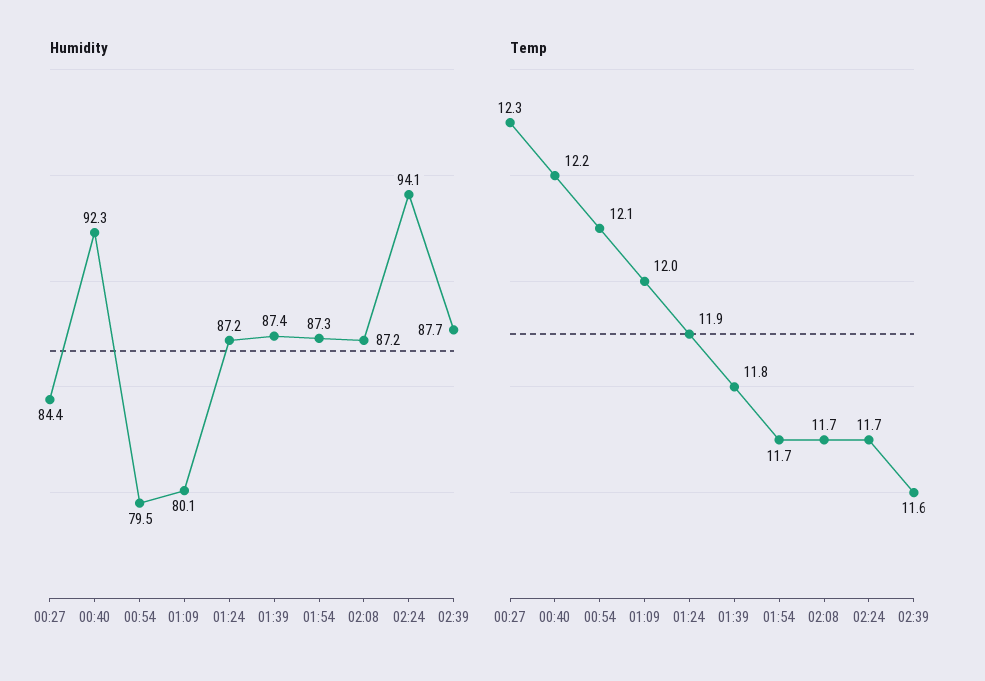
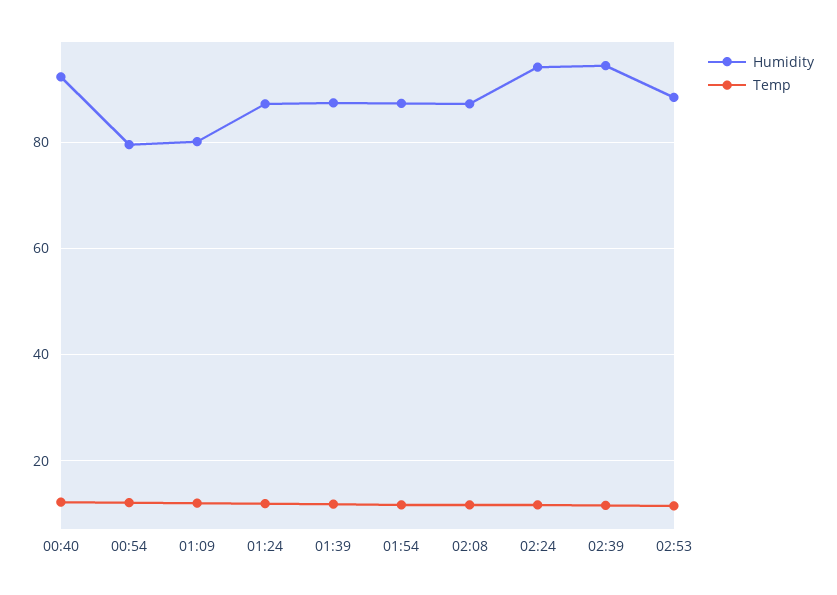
Humidity, 00:27: 84.4 -> none
Humidity, 02:39: 87.7 -> 94
Temp, 00:27: 12.3 -> none
Humidity, 02:53: none -> 88
Temp, 02:53: none -> 12

